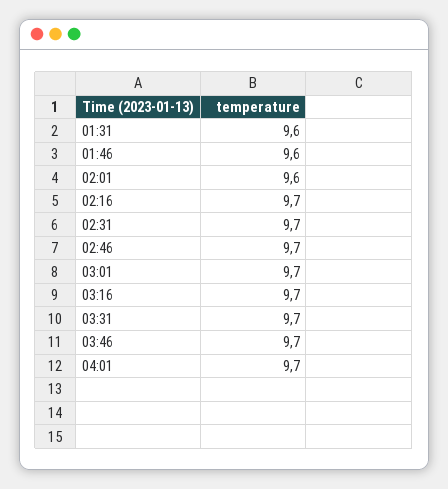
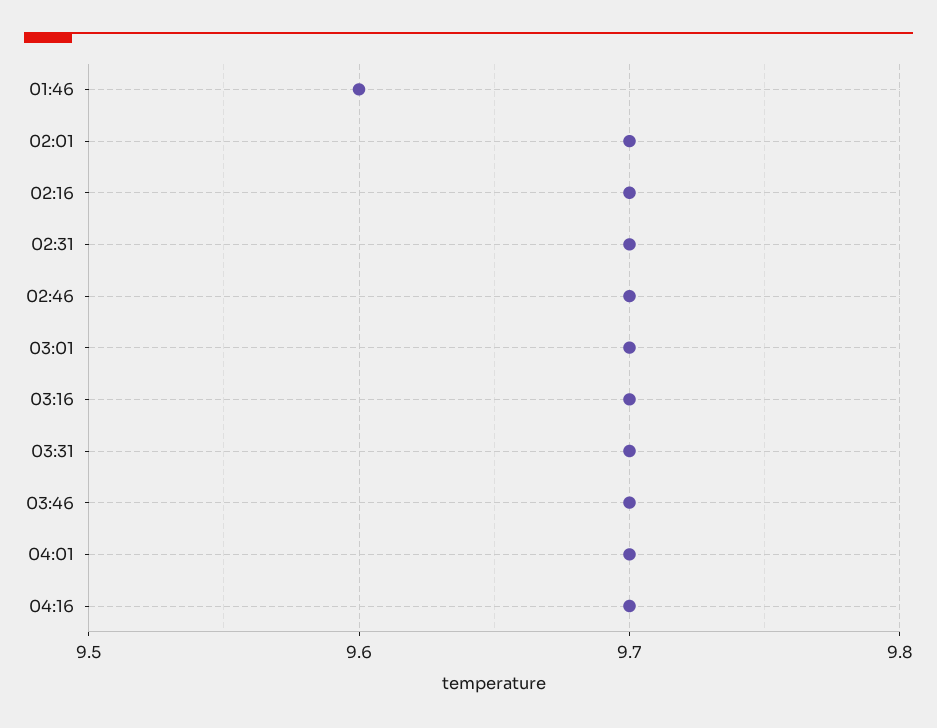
01:31: 9.6 -> none
02:01: 9.6 -> 9.7
04:16: none -> 9.7

